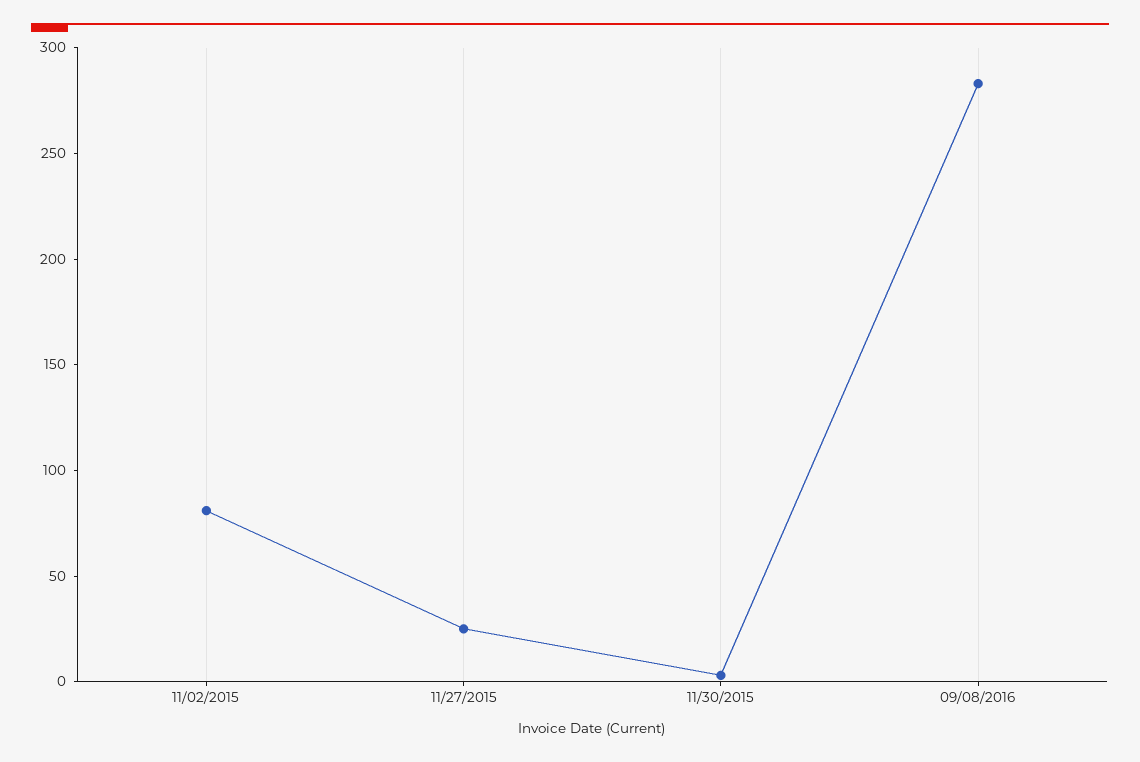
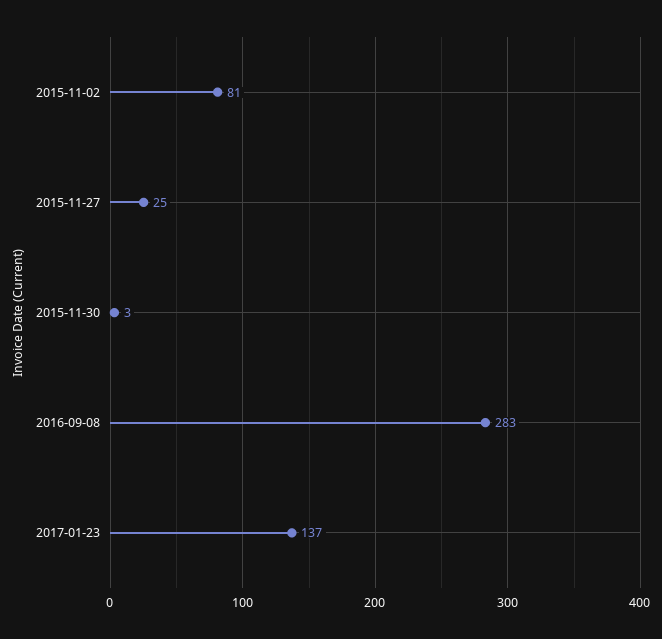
2017-01-23: none -> 137

